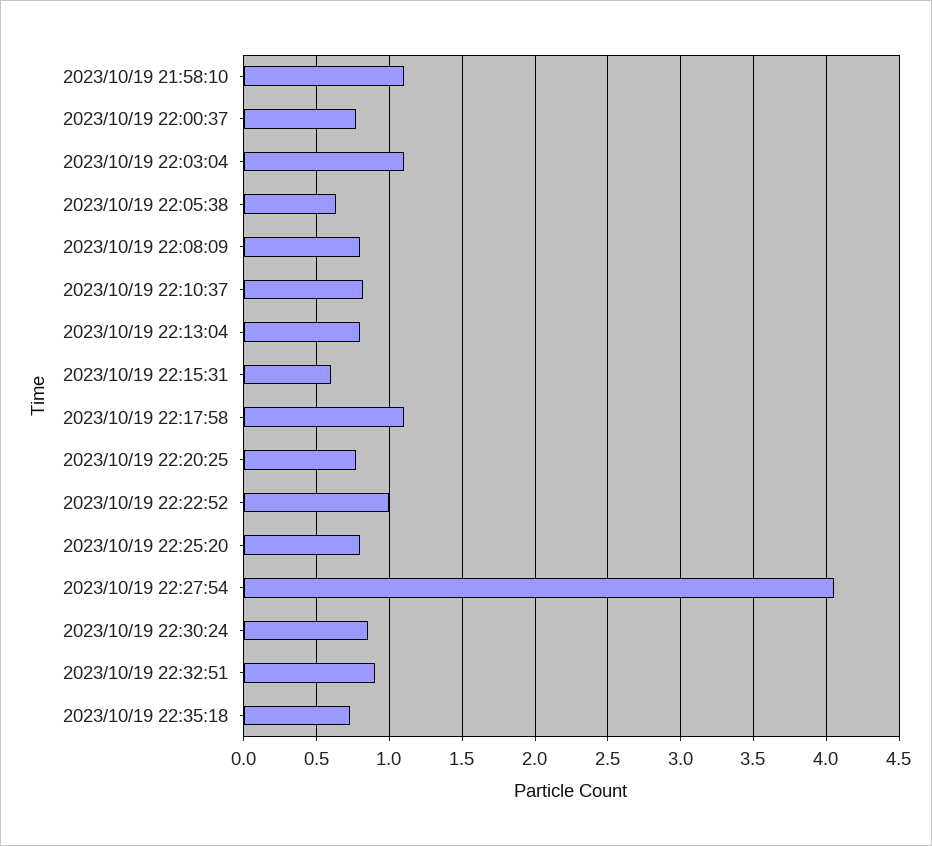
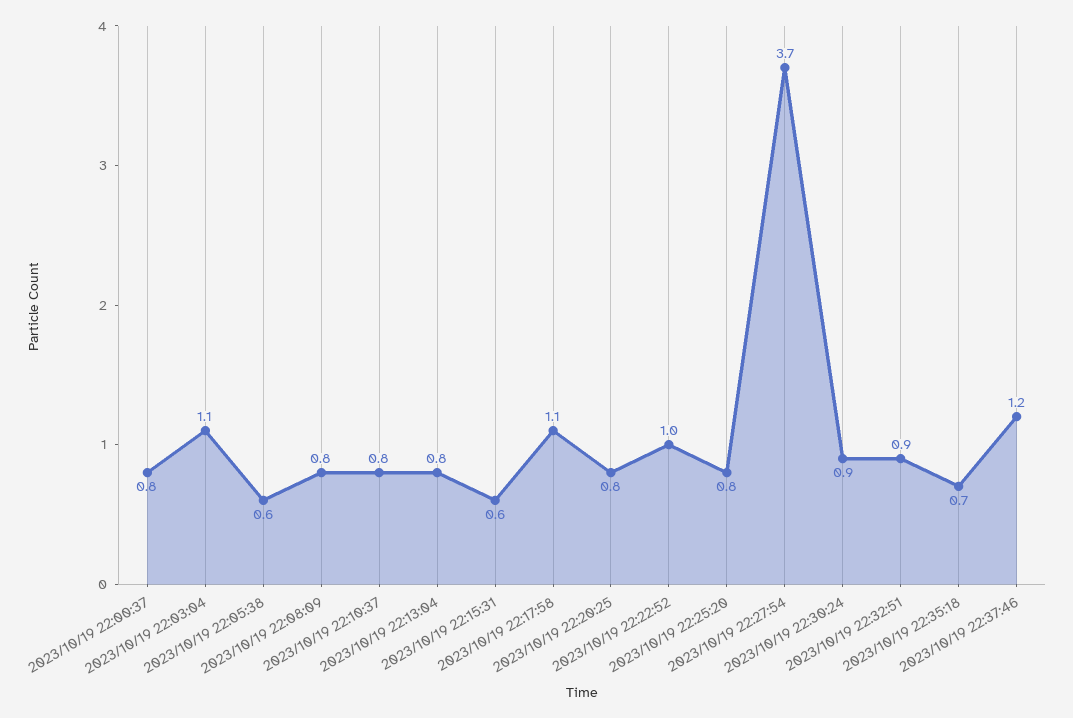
2023/10/19 21:58:10: 1.1 -> none
2023/10/19 22:27:54: 4.05 -> 3.7
2023/10/19 22:37:46: none -> 1.2

